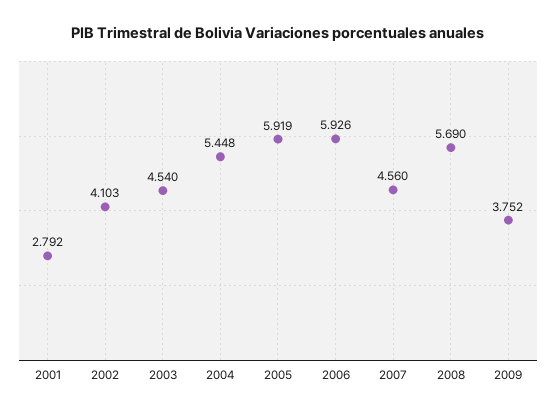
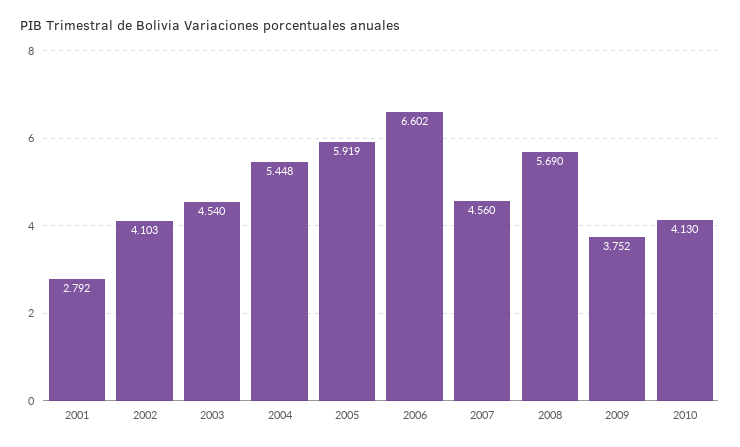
2006: 5.926 -> 6.602
2010: none -> 4.13

